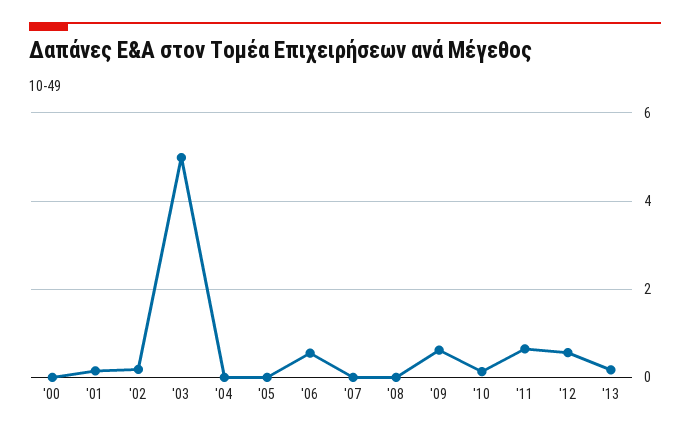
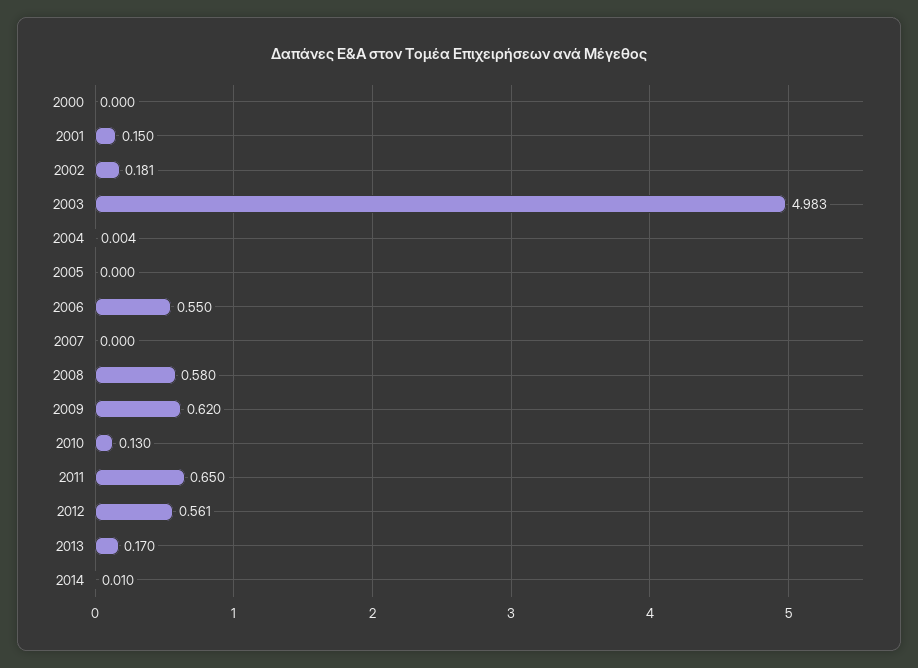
'08: 0 -> 0.58
2014: none -> 0.01

